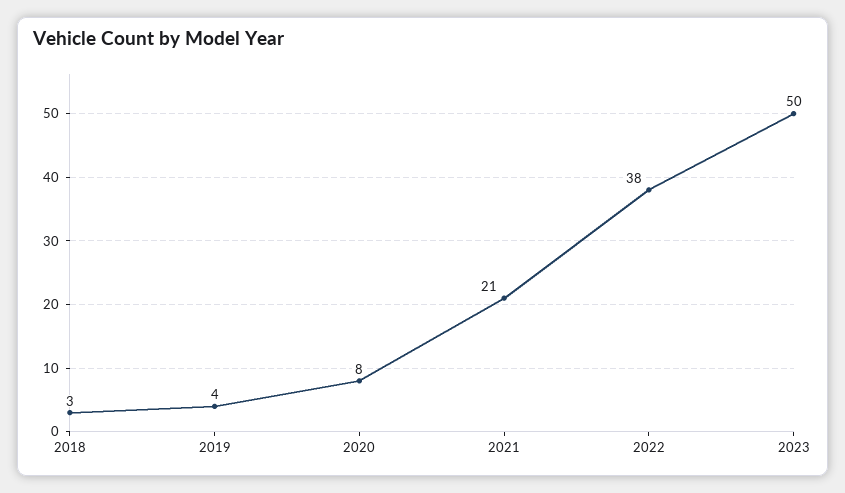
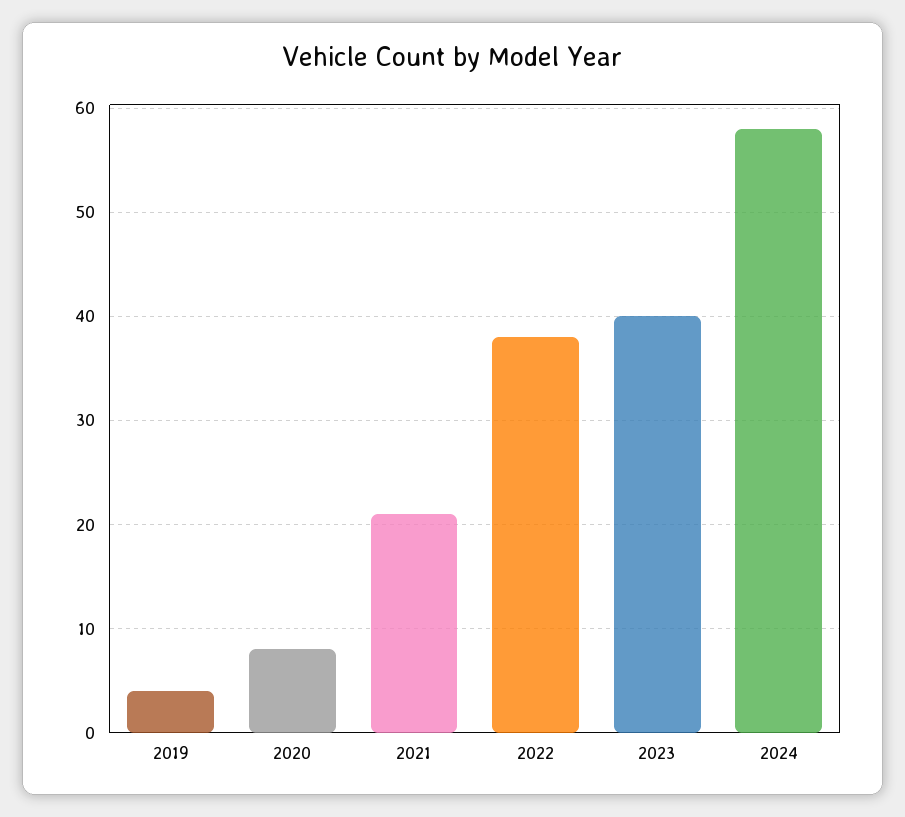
2018: 3 -> none
2023: 50 -> 40
2024: none -> 58

